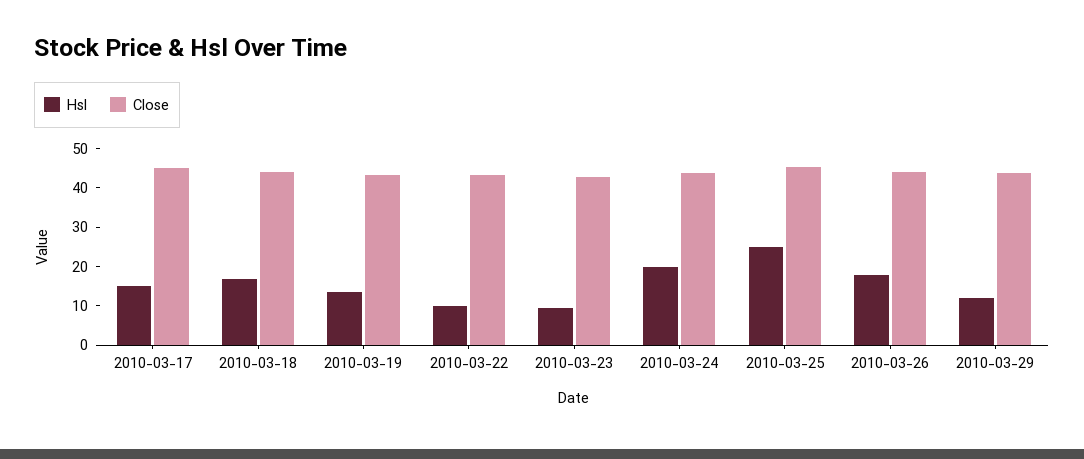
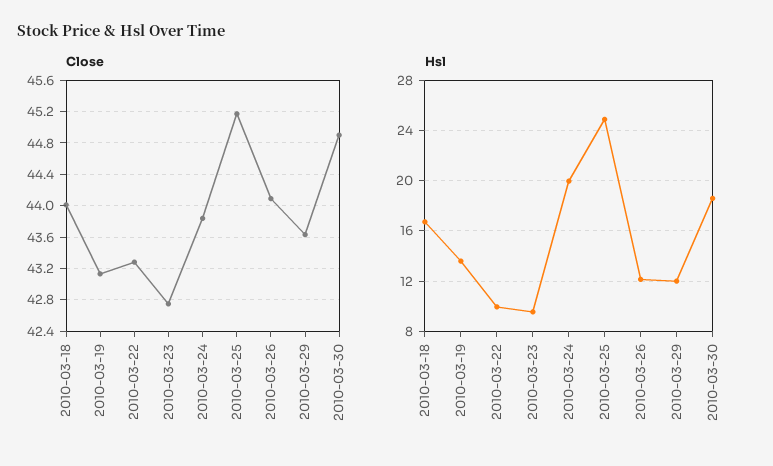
Hsl, 2010-03-17: 15 -> none
Close, 2010-03-17: 45 -> none
Hsl, 2010-03-26: 17.5 -> 12
Close, 2010-03-30: none -> 44.9
Hsl, 2010-03-30: none -> 18.5

